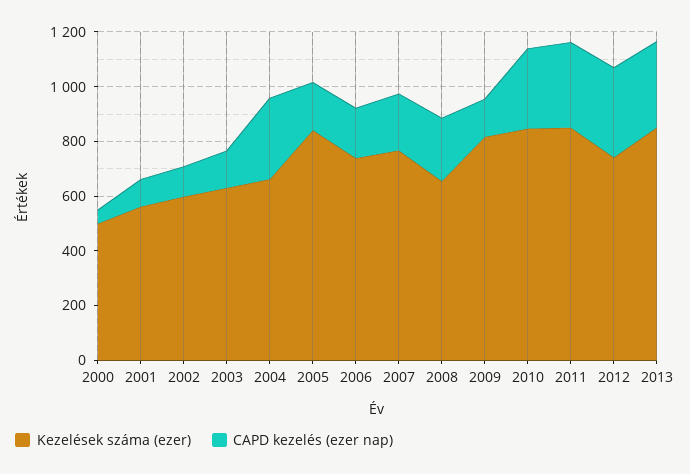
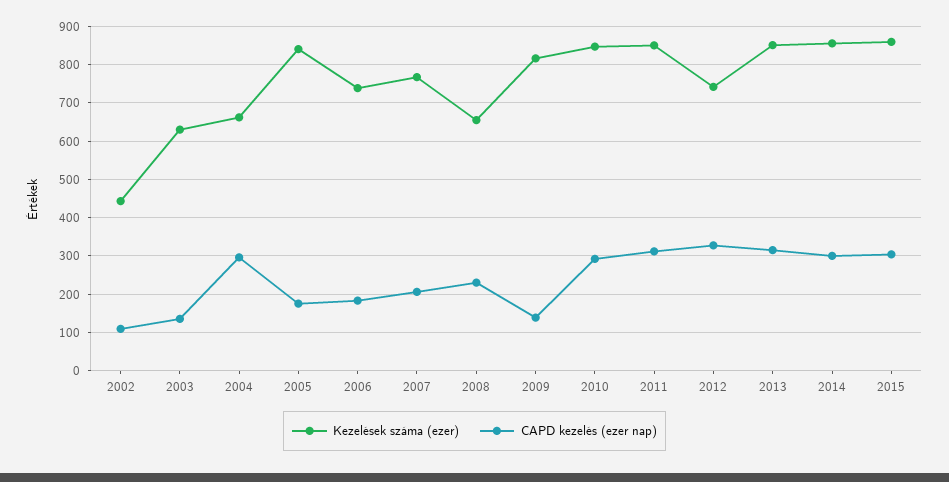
Kezelések száma (ezer), 2000: 500 -> none
CAPD kezelés (ezer nap), 2000: 50 -> none
Kezelések száma (ezer), 2001: 550 -> none
CAPD kezelés (ezer nap), 2001: 100 -> none
Kezelések száma (ezer), 2002: 600 -> 440
Kezelések száma (ezer), 2014: none -> 860
CAPD kezelés (ezer nap), 2014: none -> 300
Kezelések száma (ezer), 2015: none -> 860
CAPD kezelés (ezer nap), 2015: none -> 300

